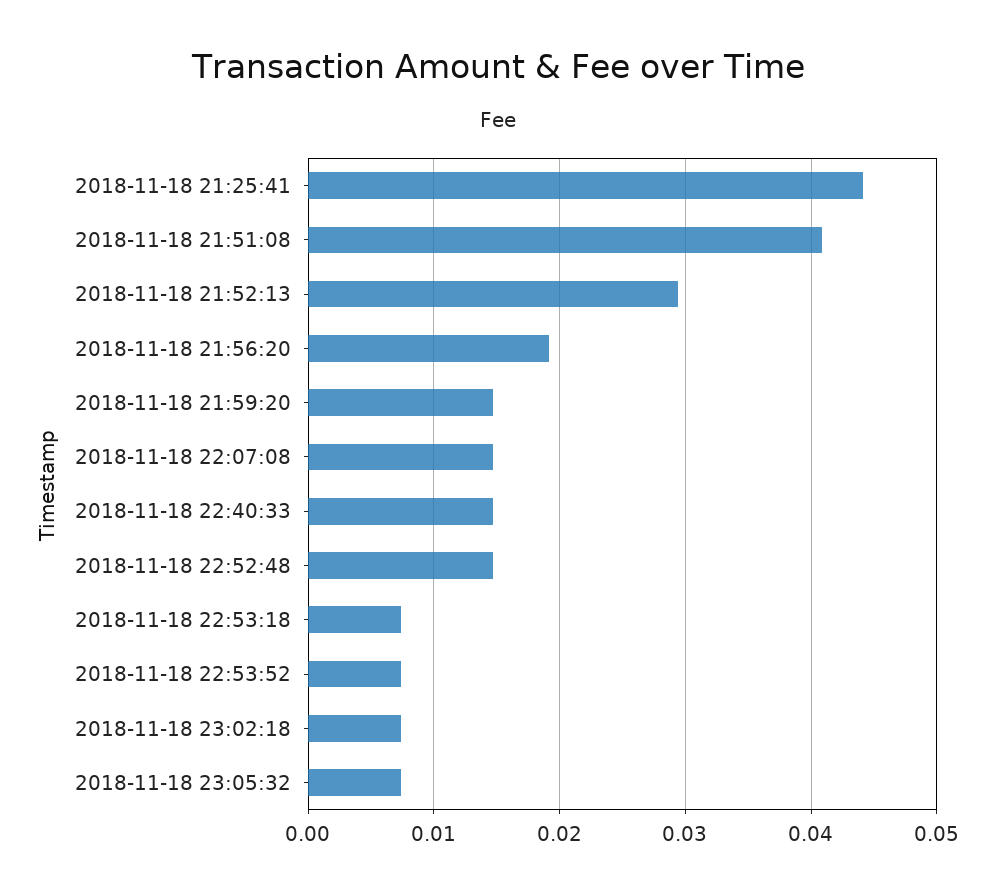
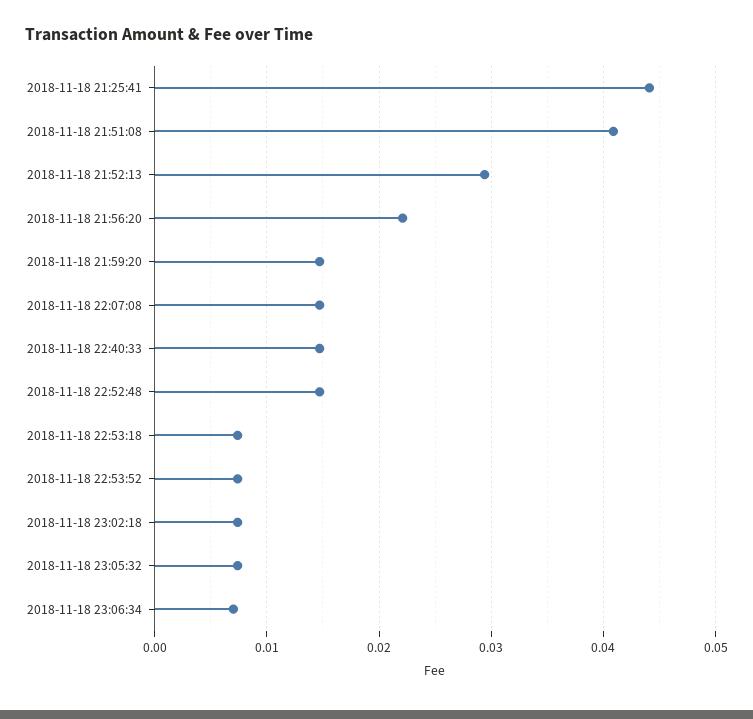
2018-11-18 21:56:20: 0.019 -> 0.022
2018-11-18 23:06:34: none -> 0.007

